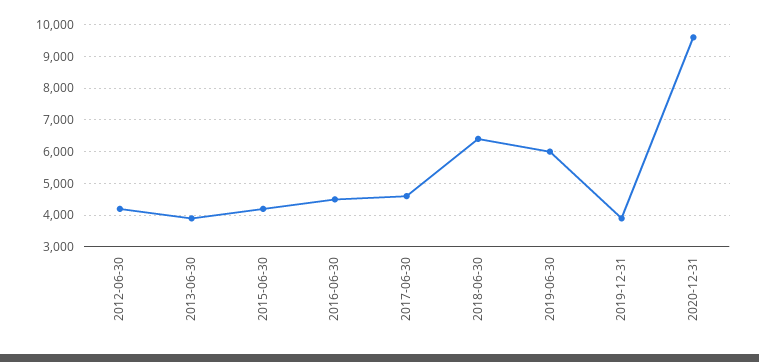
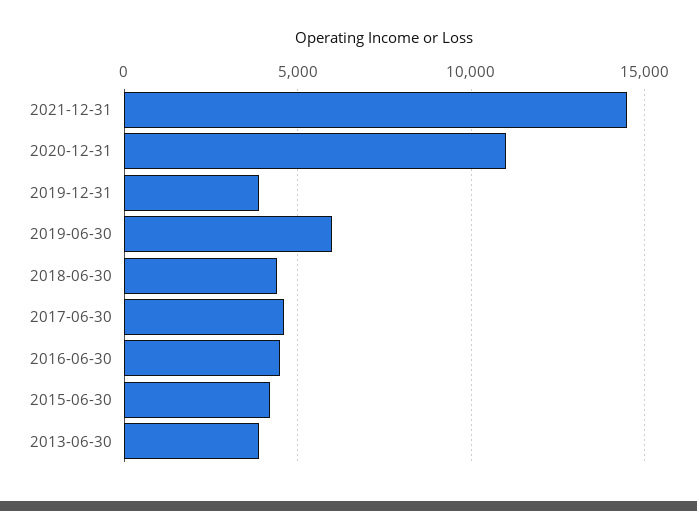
2012-06-30: 4200 -> none
2018-06-30: 6400 -> 4500
2020-12-31: 9600 -> 11000
2021-12-31: none -> 14500

